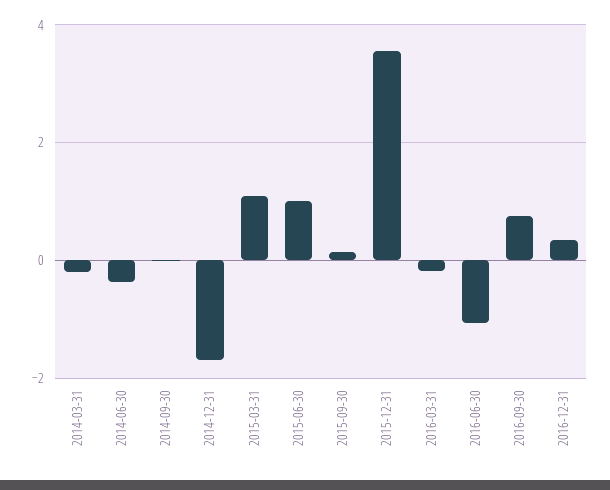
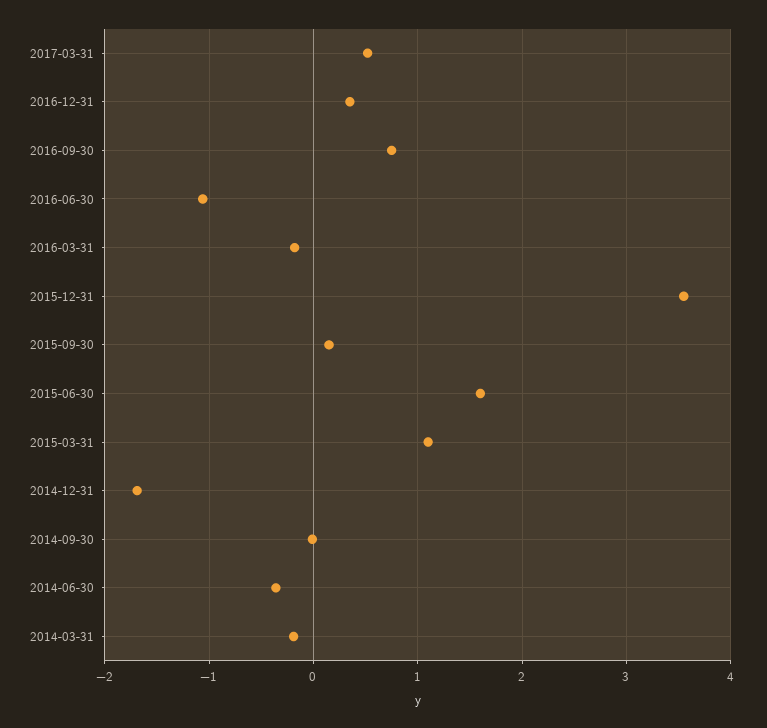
2015-06-30: 1 -> 1.6
2017-03-31: none -> 0.5

